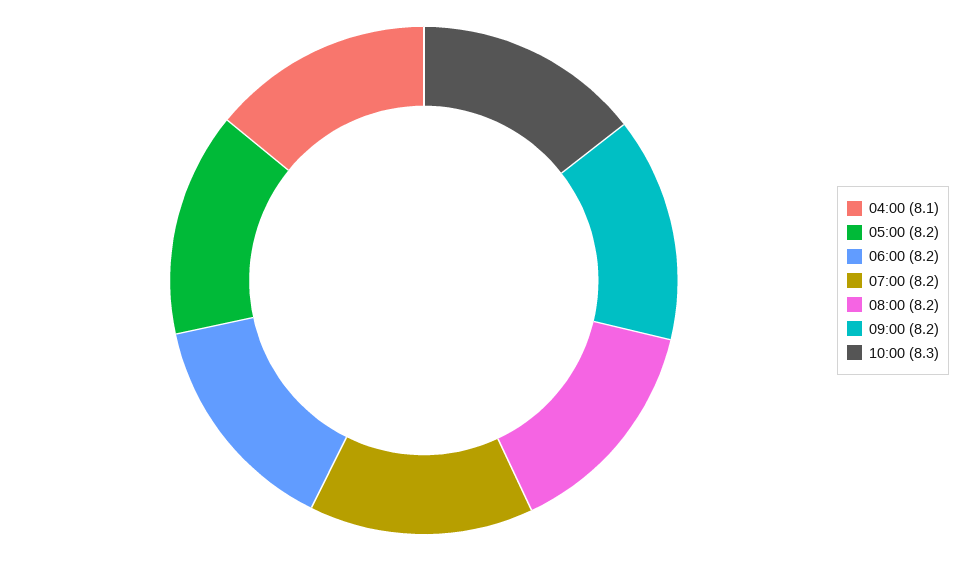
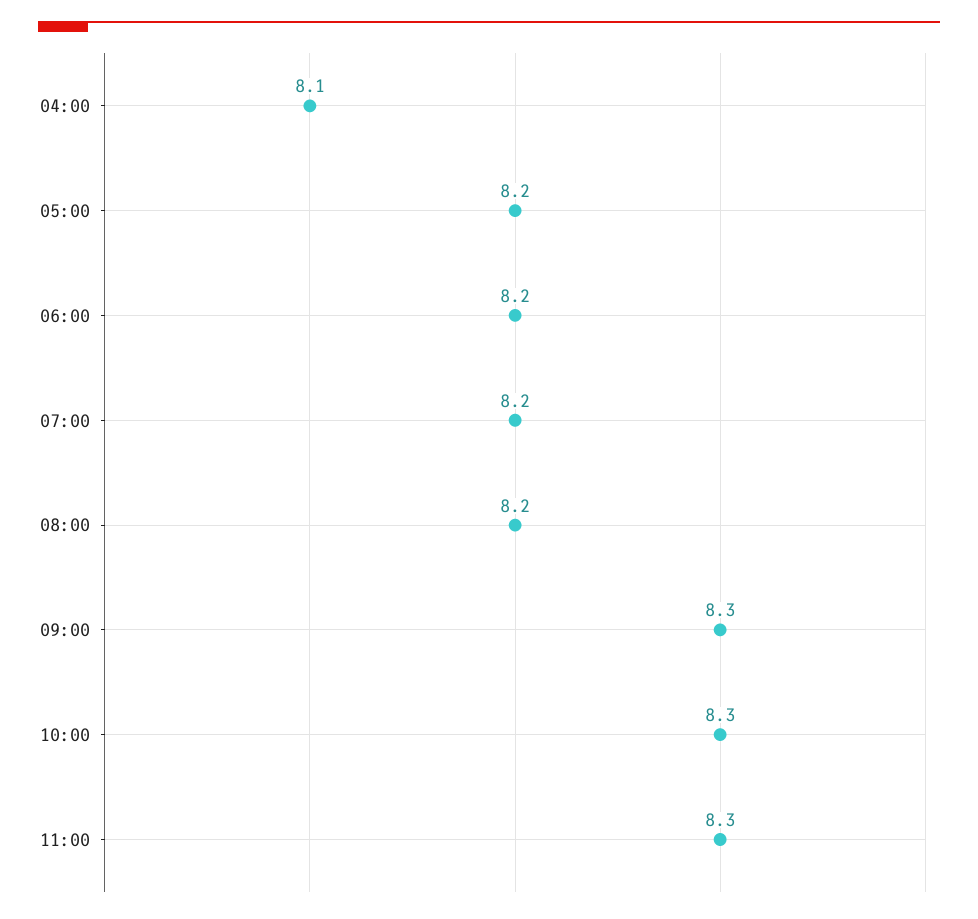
09:00: 8.2 -> 8.3
11:00: none -> 8.3

